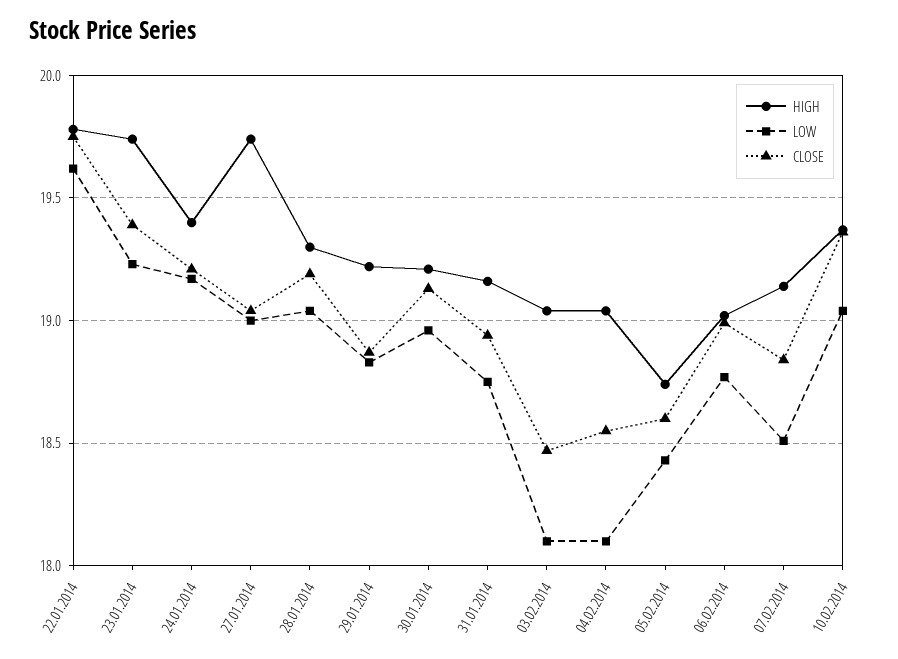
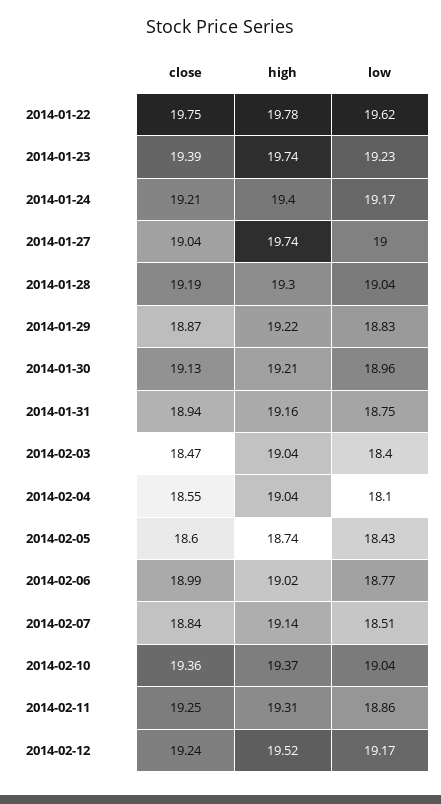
LOW, 03.02.2014: 18.1 -> 18.4
CLOSE, 2014-02-11: none -> 19.25
HIGH, 2014-02-11: none -> 19.31
LOW, 2014-02-11: none -> 18.86
CLOSE, 2014-02-12: none -> 19.24
HIGH, 2014-02-12: none -> 19.52
LOW, 2014-02-12: none -> 19.17

